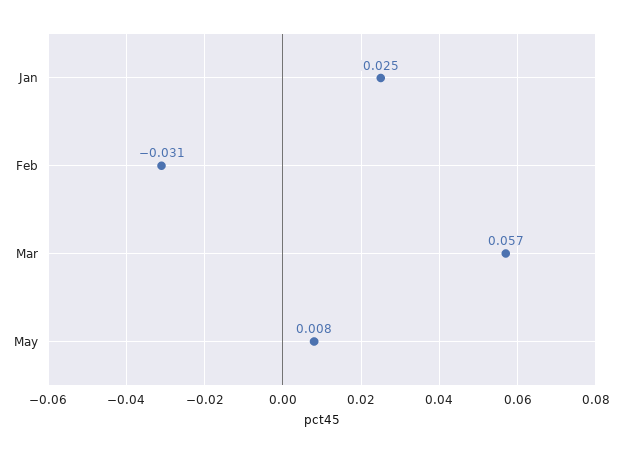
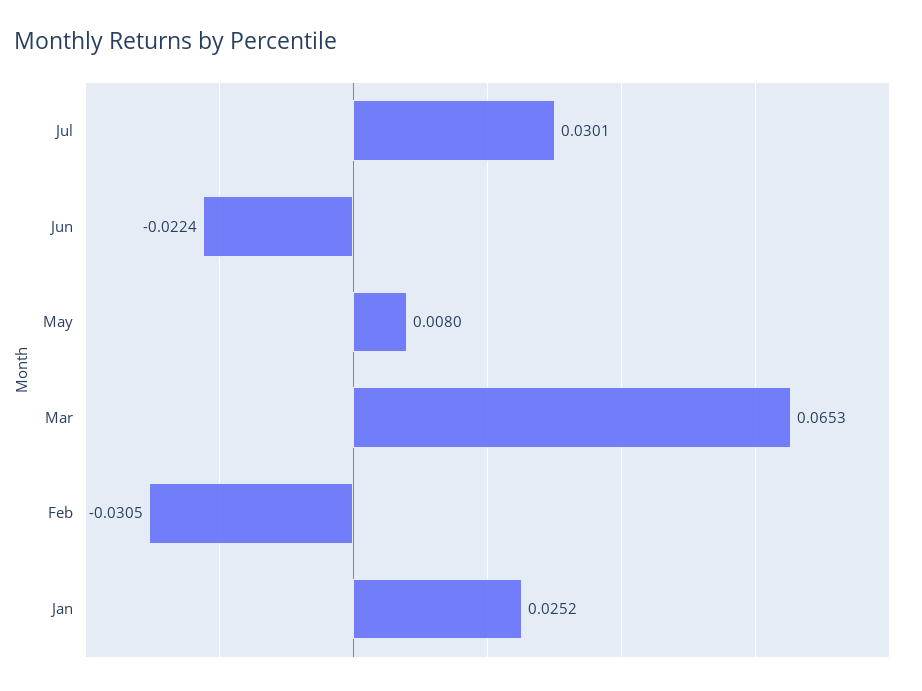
Mar: 0.057 -> 0.0653
Jul: none -> 0.0301
Jun: none -> -0.0224

